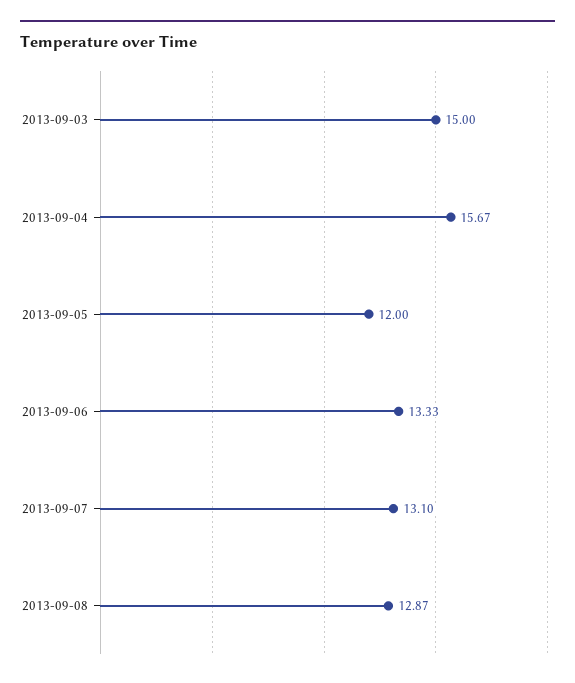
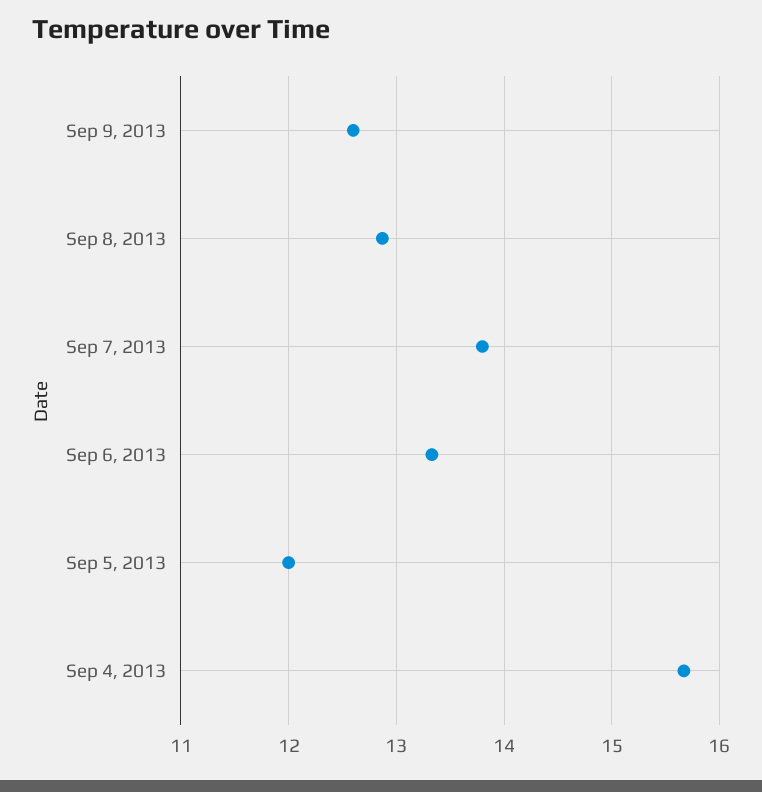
2013-09-03: 15 -> none
2013-09-07: 13.1 -> 13.8
Sep 9, 2013: none -> 12.6

